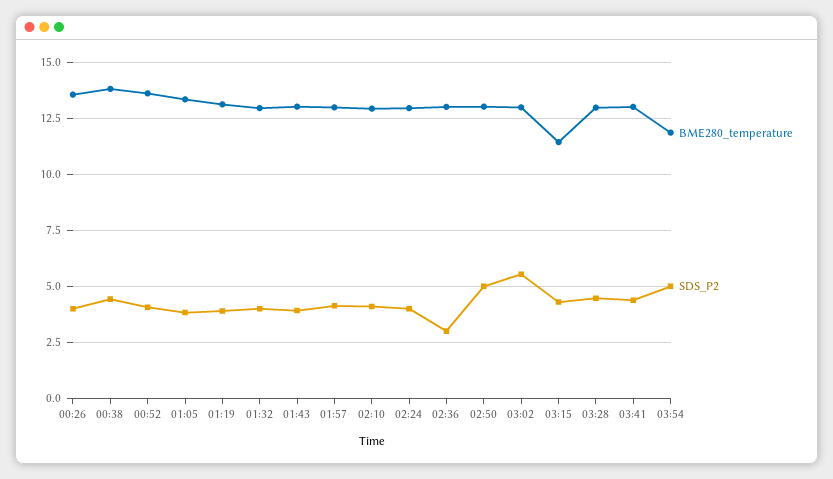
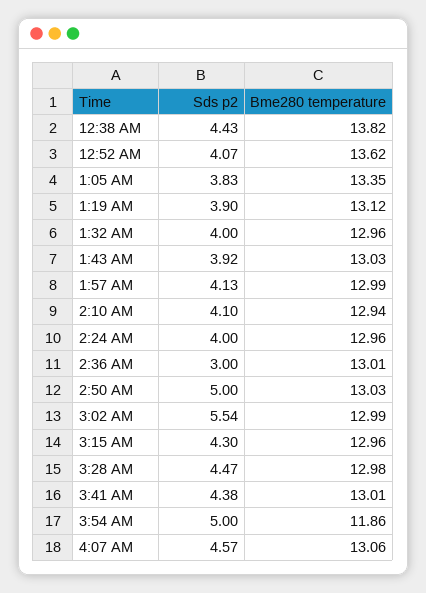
BME280_temperature, 00:26: 13.5 -> none
SDS_P2, 00:26: 4 -> none
BME280_temperature, 03:15: 11.5 -> 12.96
SDS_P2, 4:07 AM: none -> 4.57
BME280_temperature, 4:07 AM: none -> 13.06

